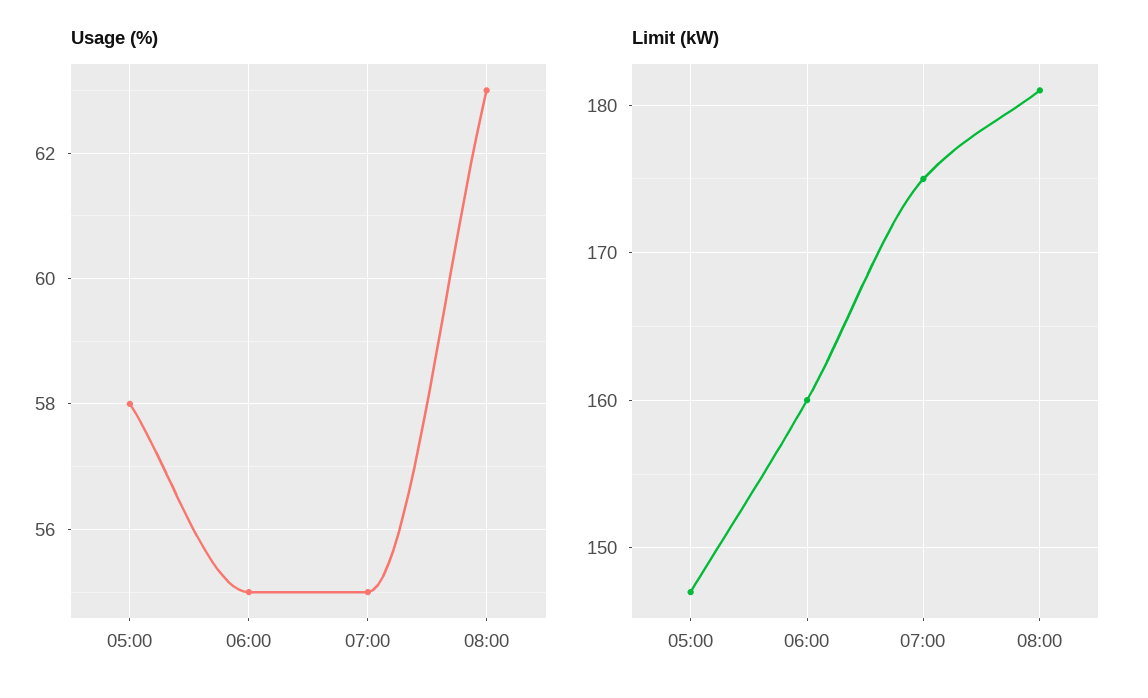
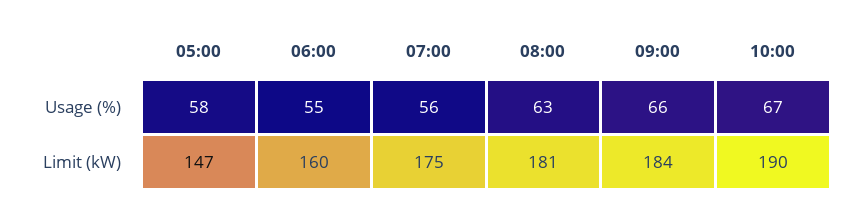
Usage (%), 07:00: 55 -> 56
Usage (%), 09:00: none -> 66
Usage (%), 10:00: none -> 67
Limit (kW), 09:00: none -> 184
Limit (kW), 10:00: none -> 190

